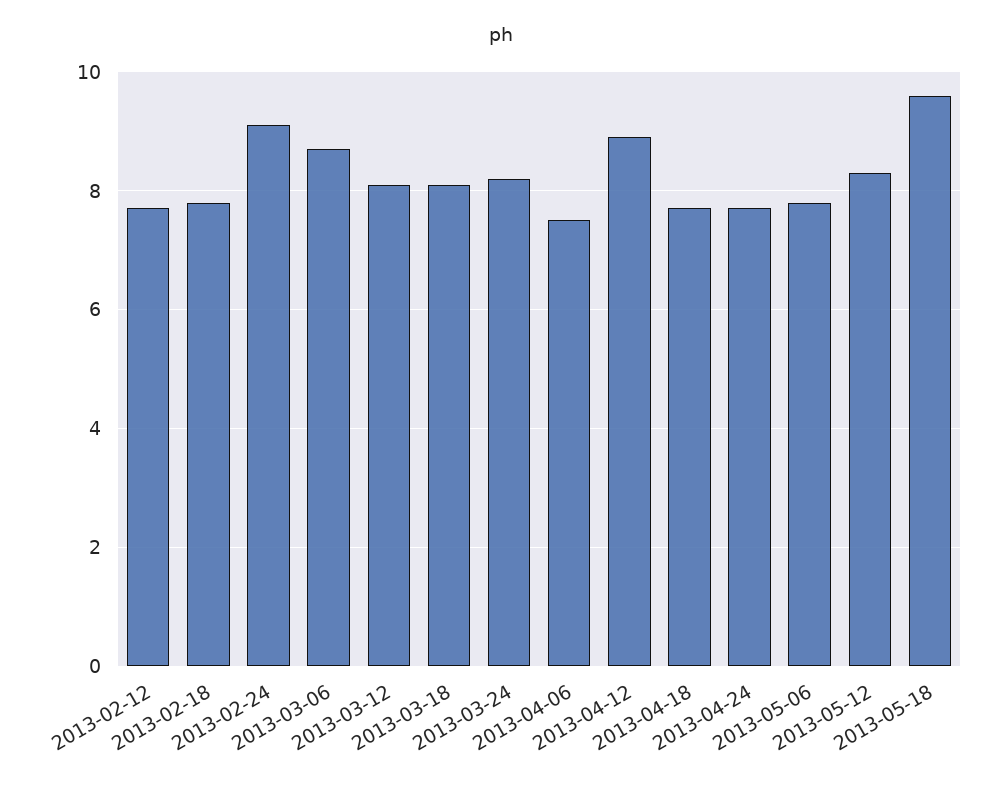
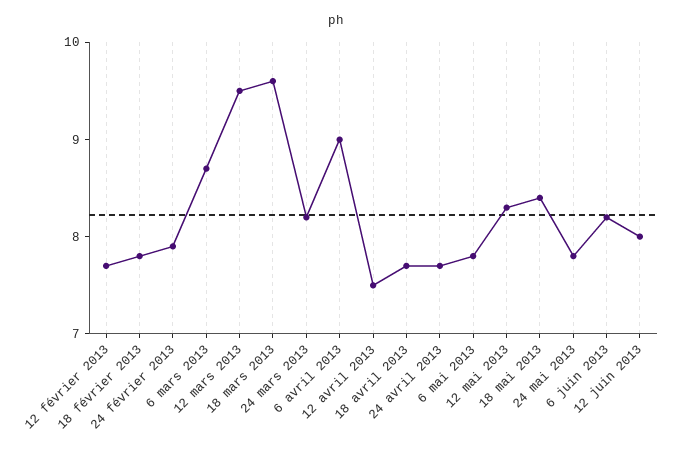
2013-02-24: 9 -> 7.9
2013-03-12: 8 -> 9.5
2013-03-18: 8 -> 9.6
2013-04-06: 7.5 -> 9
2013-04-12: 9 -> 7.5
2013-05-18: 9.5 -> 8.4
24 mai 2013: none -> 7.8
6 juin 2013: none -> 8.2
12 juin 2013: none -> 8

